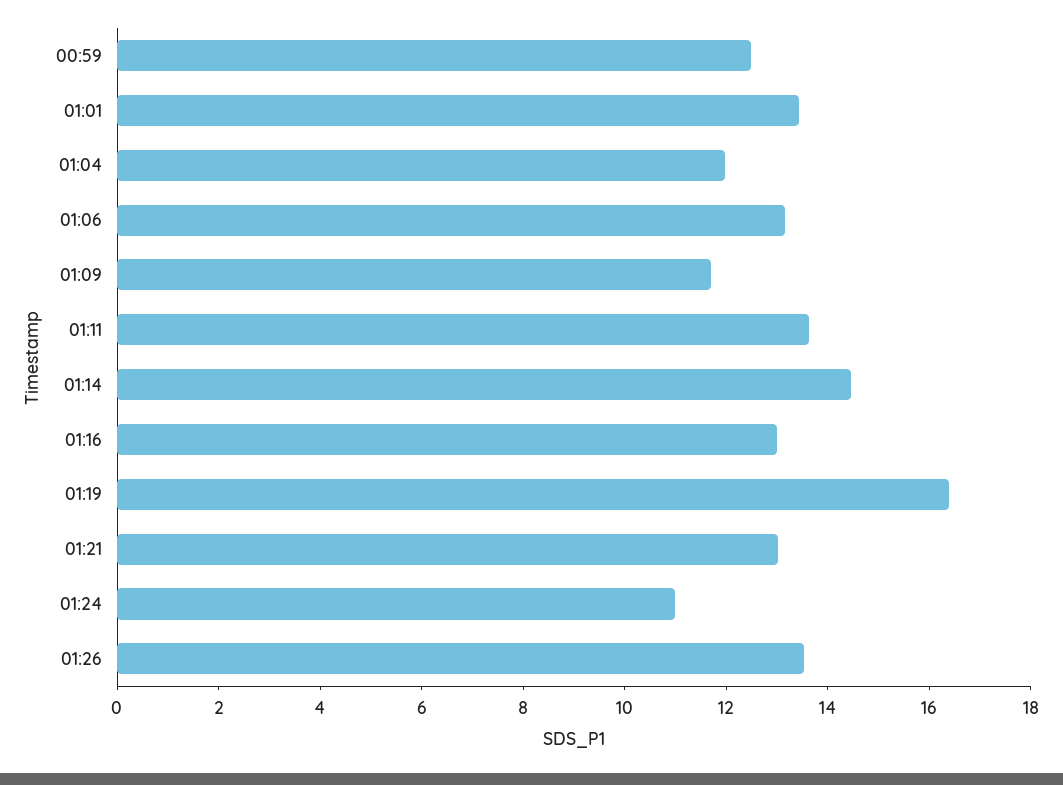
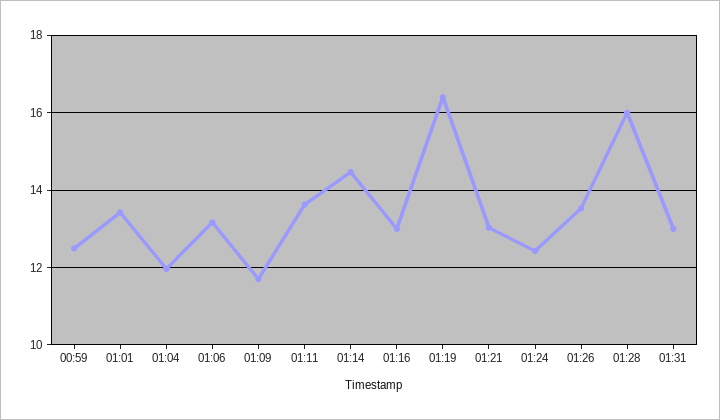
01:24: 11 -> 12.4
01:28: none -> 16
01:31: none -> 13

